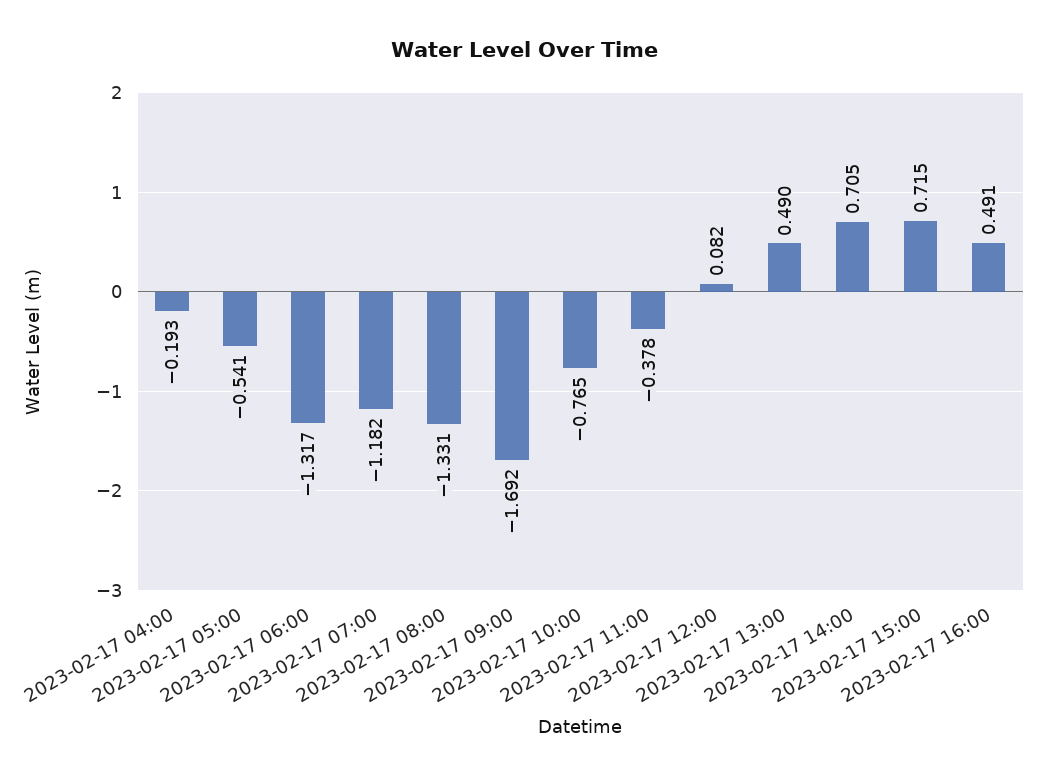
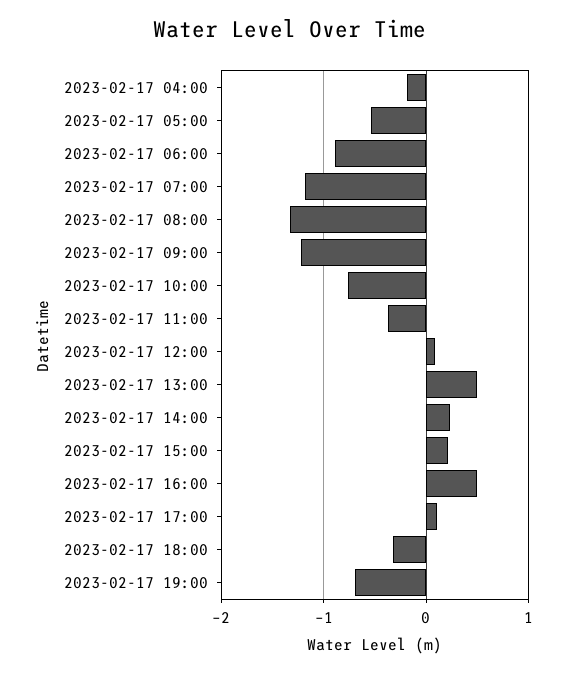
2023-02-17 06:00: -1.317 -> -0.9
2023-02-17 09:00: -1.692 -> -1.2
2023-02-17 14:00: 0.705 -> 0.2
2023-02-17 15:00: 0.715 -> 0.2
2023-02-17 17:00: none -> 0.1
2023-02-17 18:00: none -> -0.3
2023-02-17 19:00: none -> -0.7

